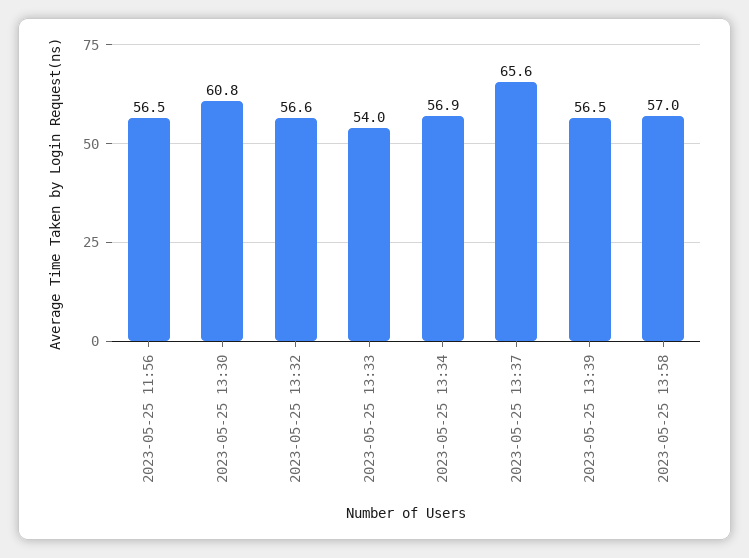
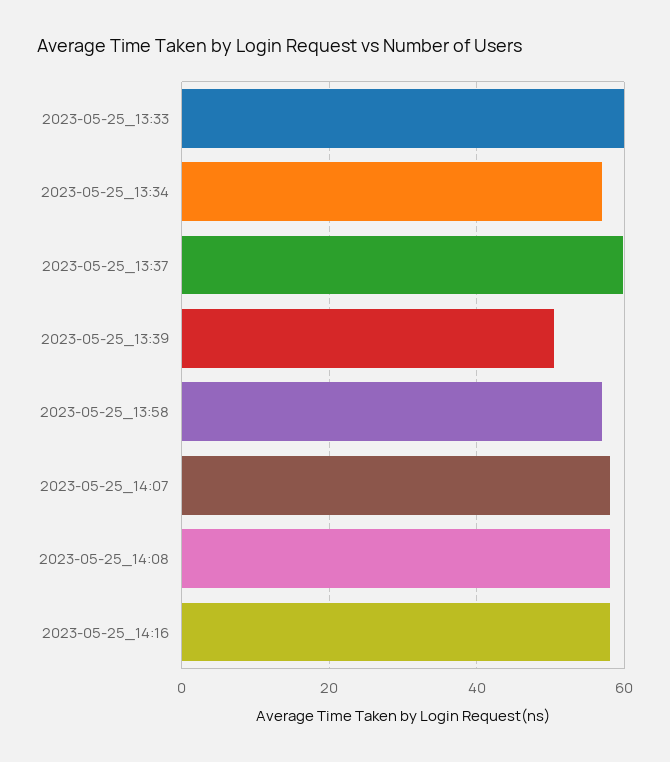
2023-05-25 11:56: 56.5 -> none
2023-05-25 13:30: 60.8 -> none
2023-05-25 13:32: 56.6 -> none
2023-05-25 13:33: 54 -> 60
2023-05-25 13:37: 65.6 -> 60
2023-05-25 13:39: 56.5 -> 50
2023-05-25_14:07: none -> 58
2023-05-25_14:08: none -> 58
2023-05-25_14:16: none -> 58

